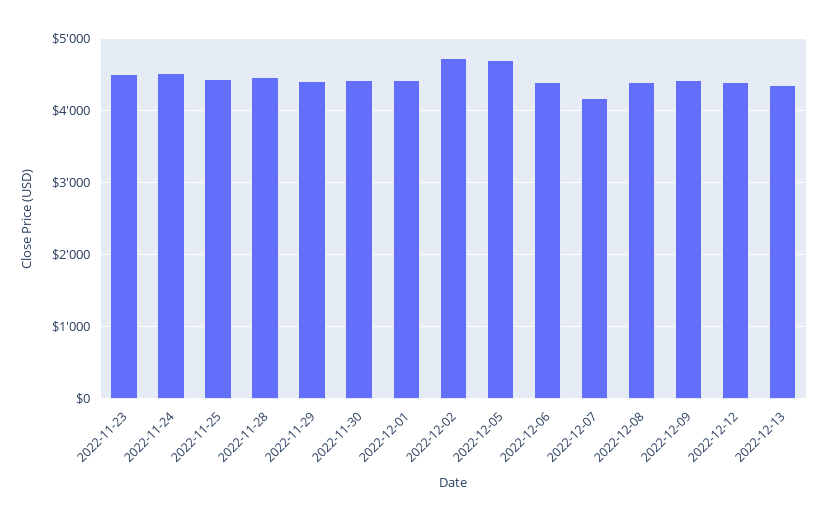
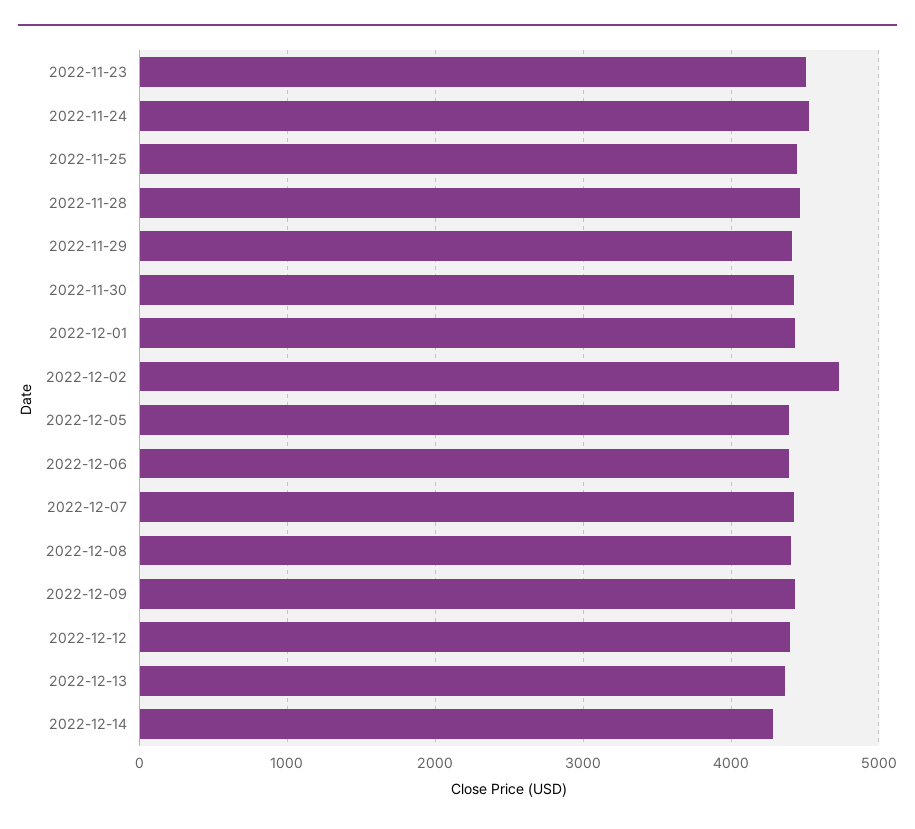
2022-12-05: 4700 -> 4400
2022-12-07: 4200 -> 4400
2022-12-14: none -> 4300

